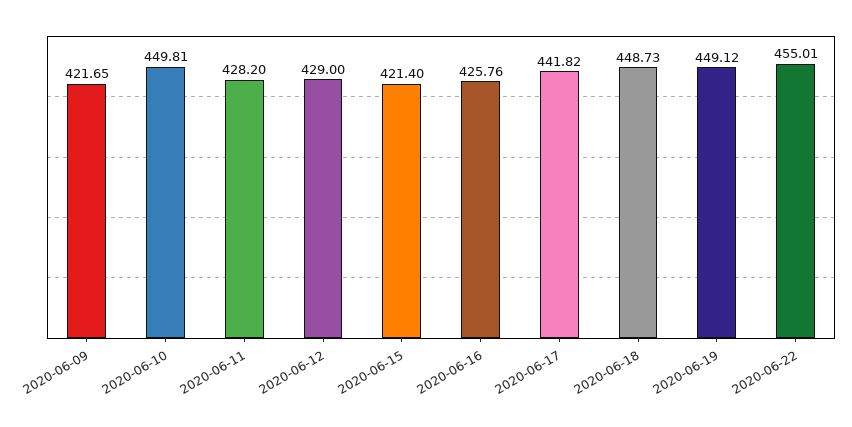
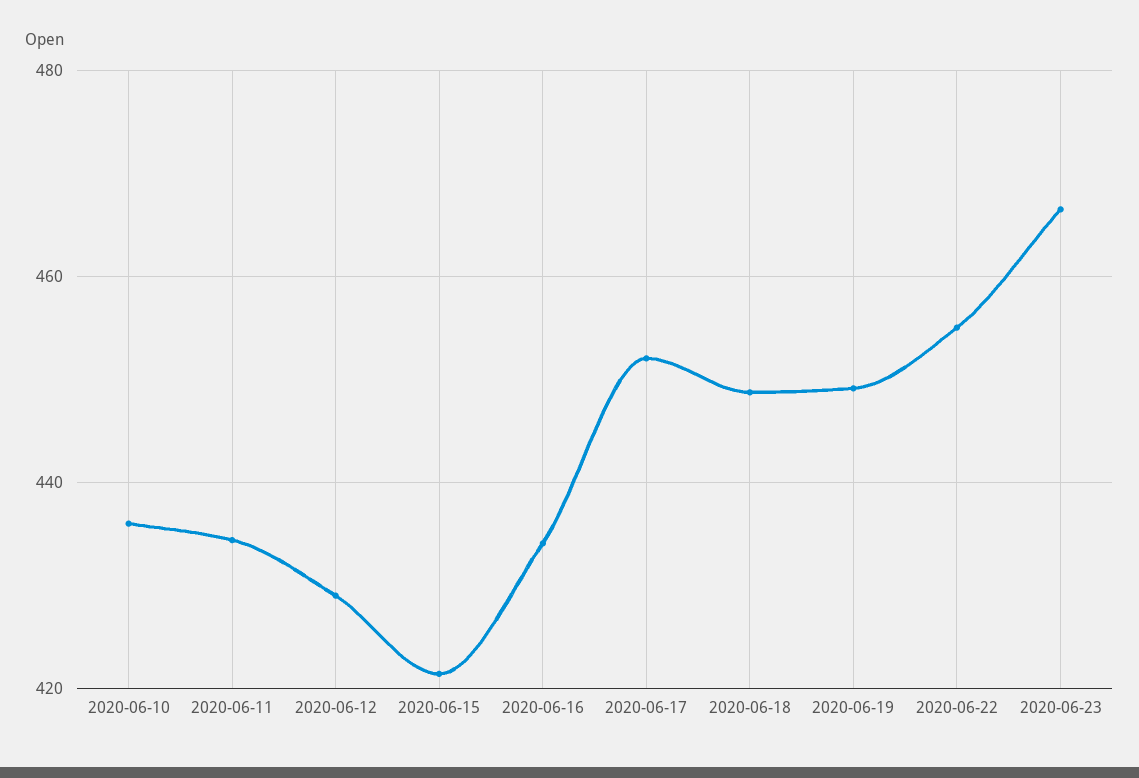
2020-06-09: 421.65 -> none
2020-06-10: 449.81 -> 436
2020-06-11: 428.2 -> 434
2020-06-16: 425.76 -> 434
2020-06-17: 441.82 -> 452
2020-06-23: none -> 466

